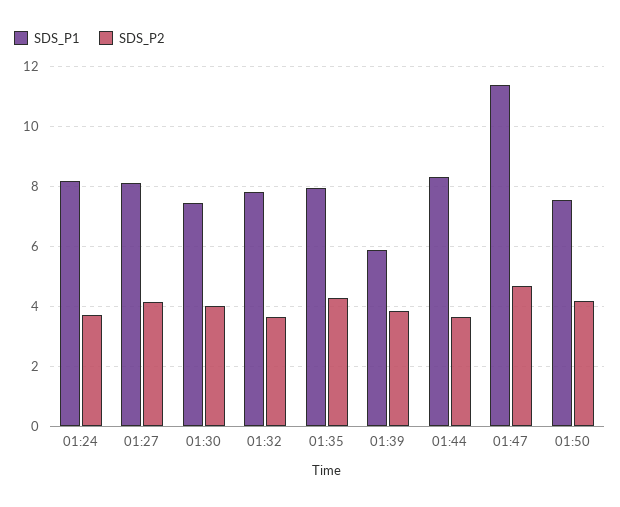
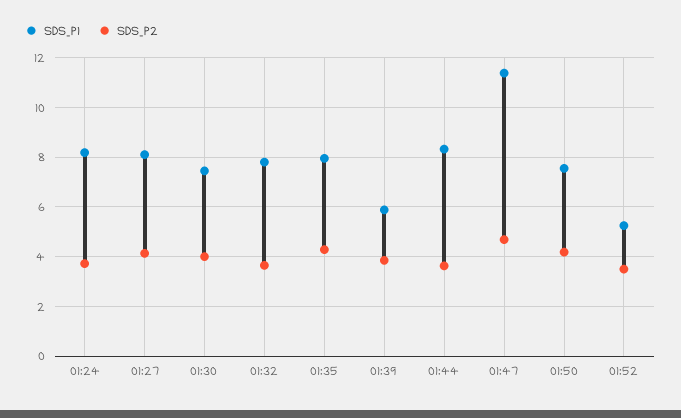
SDS_P1, 01:52: none -> 5.25
SDS_P2, 01:52: none -> 3.5

